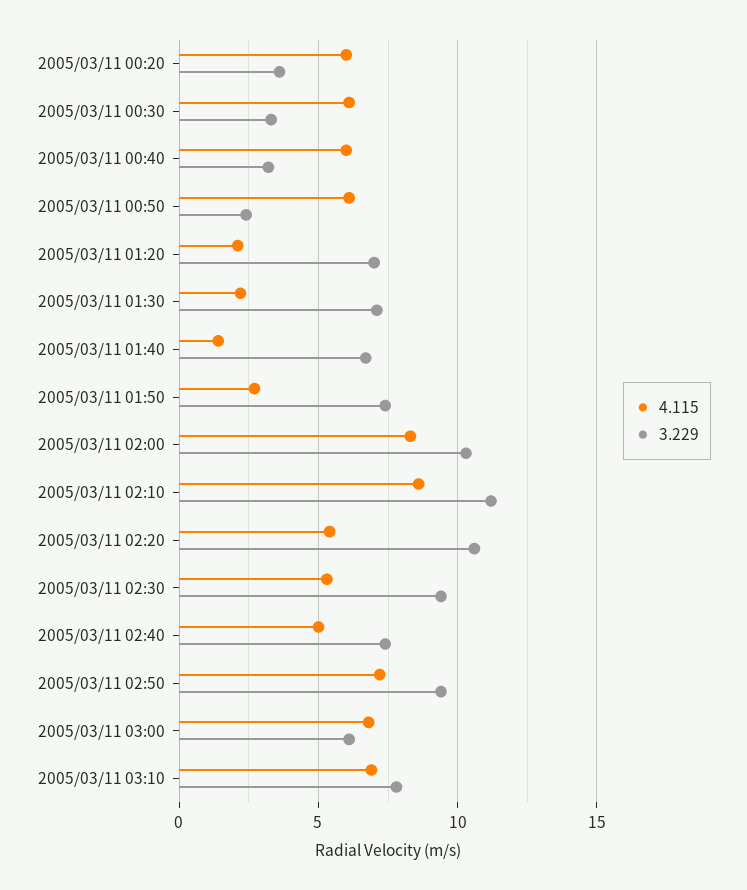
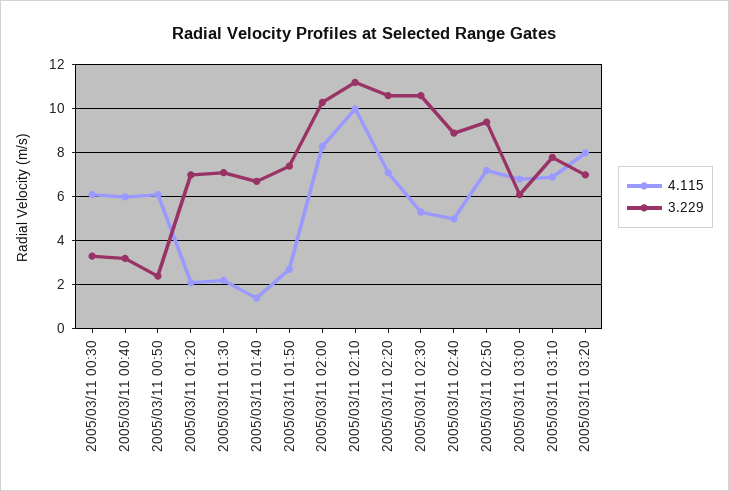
4.115, 2005/03/11 00:20: 6 -> none
3.229, 2005/03/11 00:20: 3.5 -> none
4.115, 2005/03/11 02:10: 8.5 -> 10
4.115, 2005/03/11 02:20: 5.5 -> 7
3.229, 2005/03/11 02:30: 9.5 -> 10.5
3.229, 2005/03/11 02:40: 7.5 -> 9
4.115, 2005/03/11 03:20: none -> 8
3.229, 2005/03/11 03:20: none -> 7

